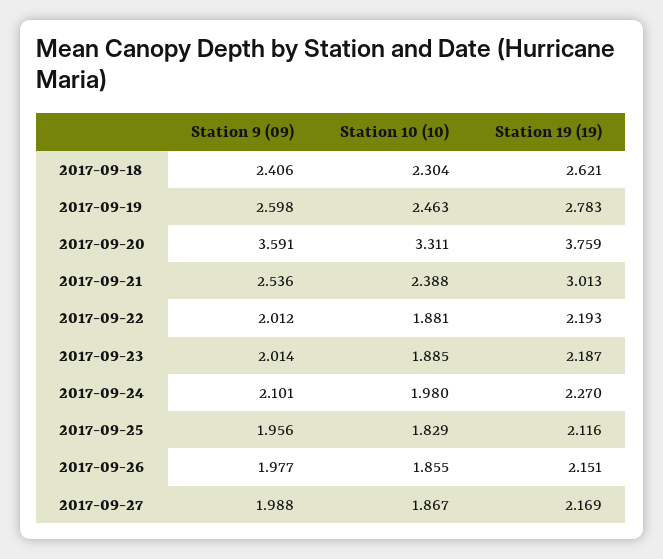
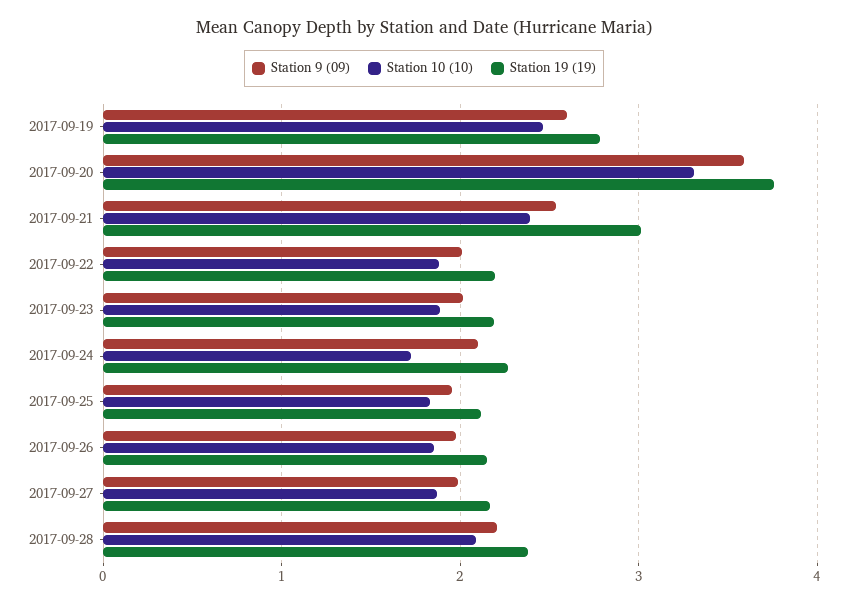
Station 9 (09), 2017-09-18: 2.406 -> none
Station 10 (10), 2017-09-18: 2.304 -> none
Station 19 (19), 2017-09-18: 2.621 -> none
Station 10 (10), 2017-09-24: 1.98 -> 1.7
Station 9 (09), 2017-09-28: none -> 2.2
Station 10 (10), 2017-09-28: none -> 2.1
Station 19 (19), 2017-09-28: none -> 2.4

